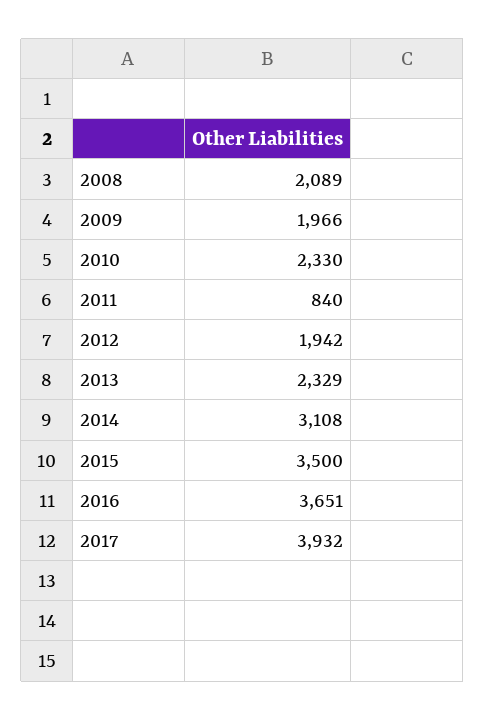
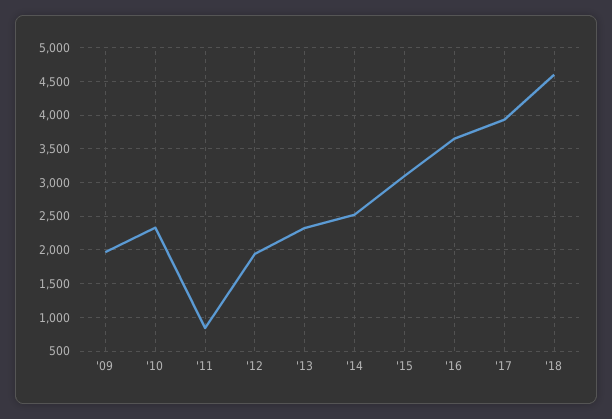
2008: 2089 -> none
2014: 3108 -> 2500
2015: 3500 -> 3100
'18: none -> 4600

